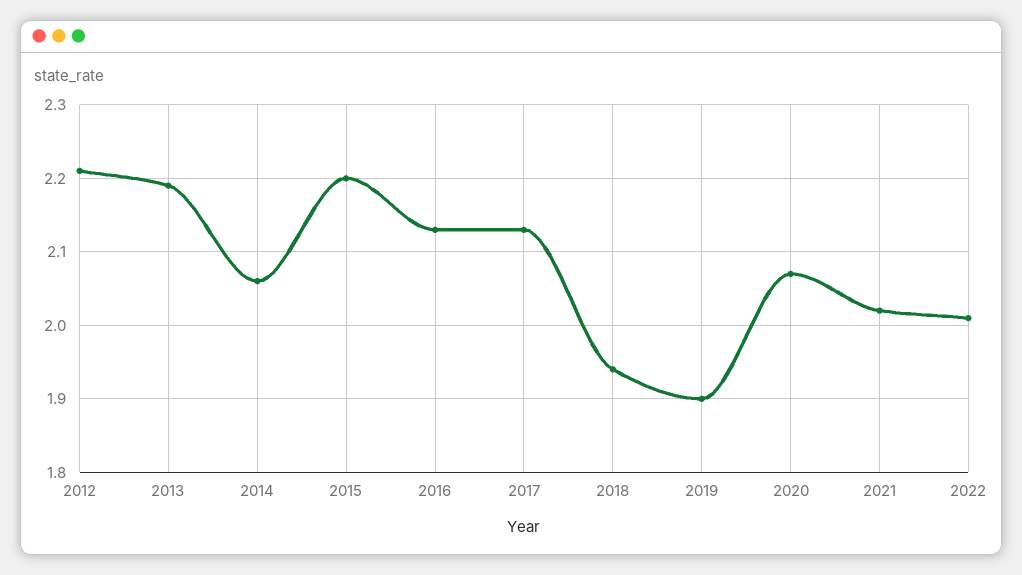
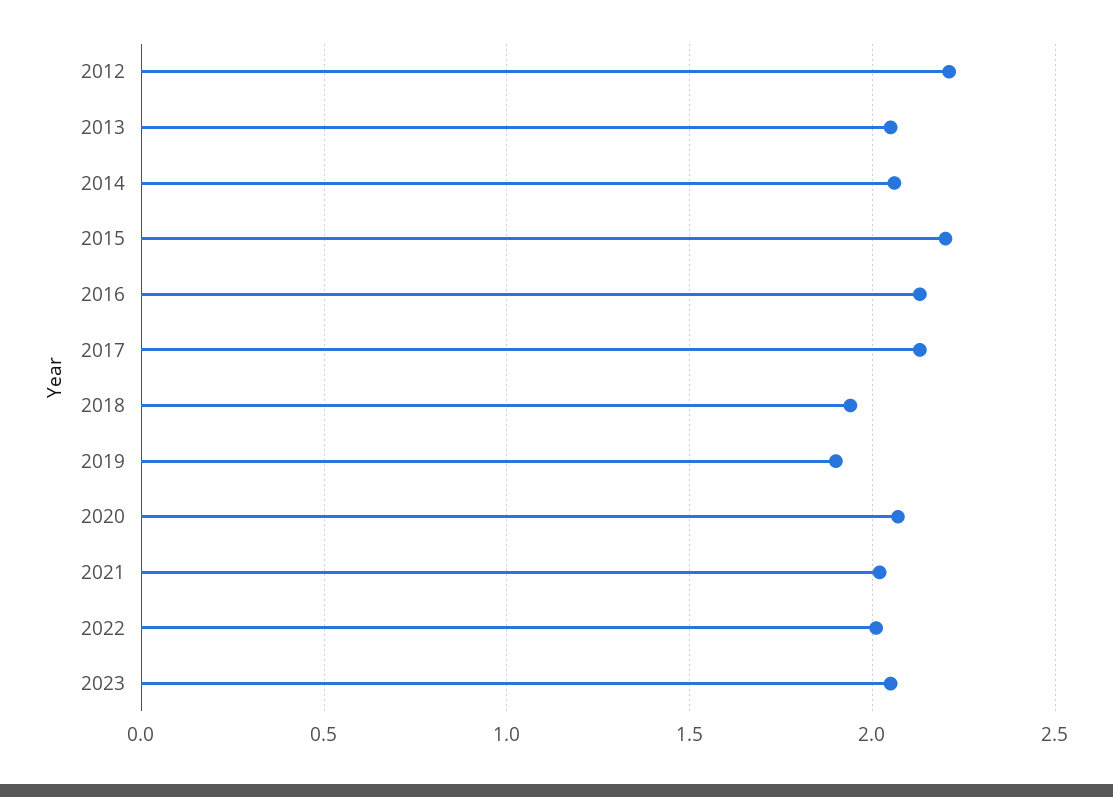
2013: 2.19 -> 2.05
2023: none -> 2.05

